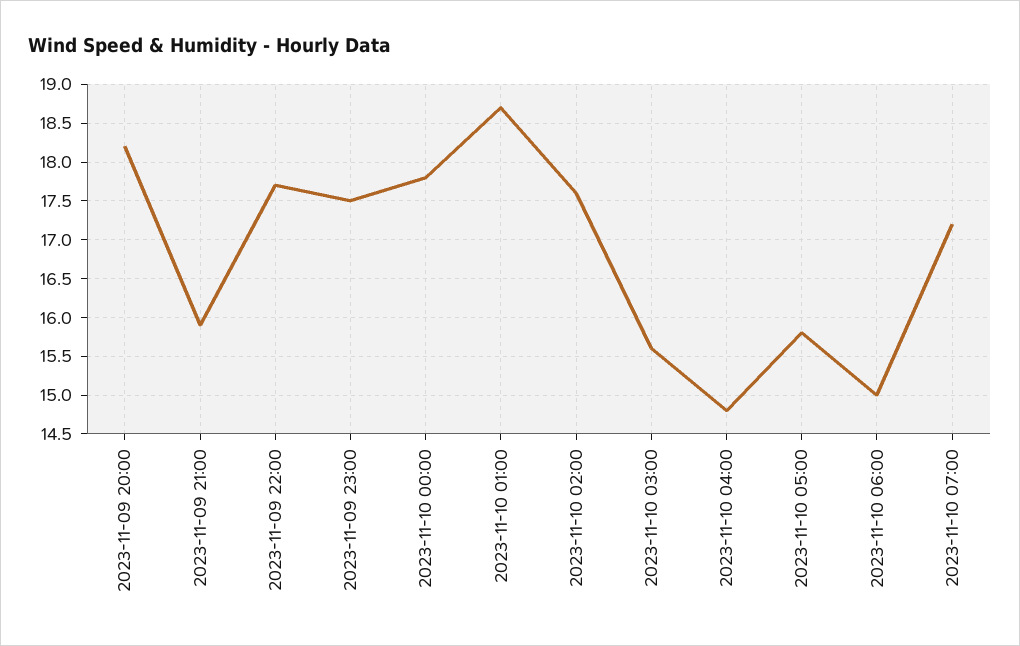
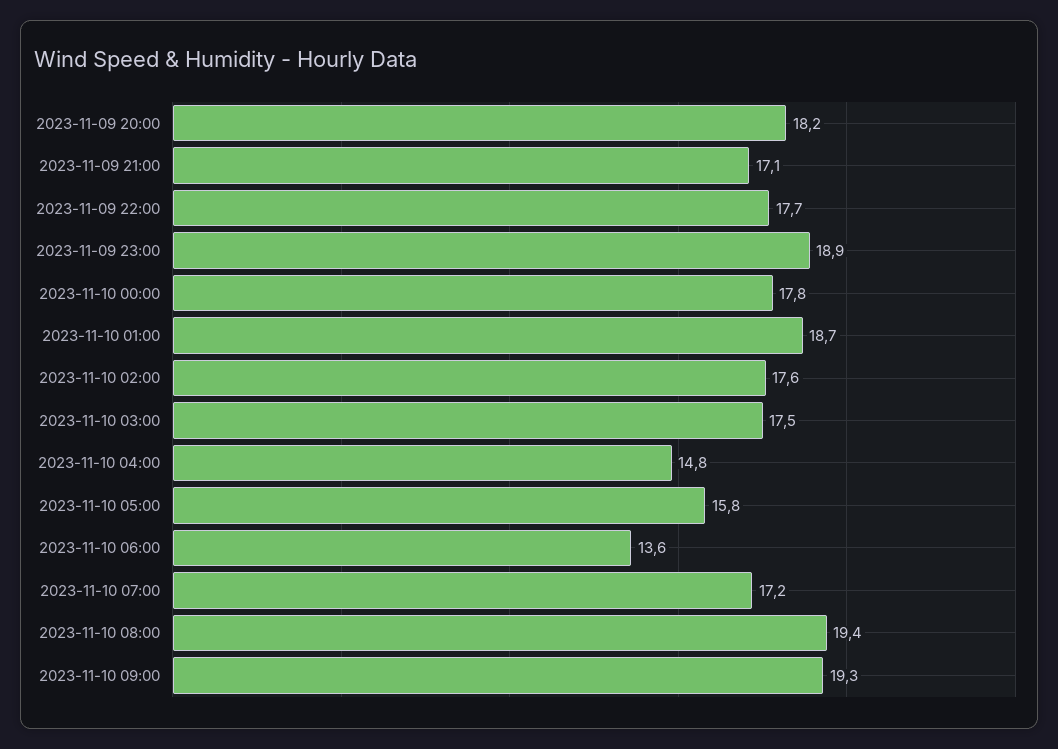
2023-11-09 21:00: 15.9 -> 17.1
2023-11-09 23:00: 17.5 -> 18.9
2023-11-10 03:00: 15.6 -> 17.5
2023-11-10 06:00: 15 -> 13.6
2023-11-10 08:00: none -> 19.4
2023-11-10 09:00: none -> 19.3

